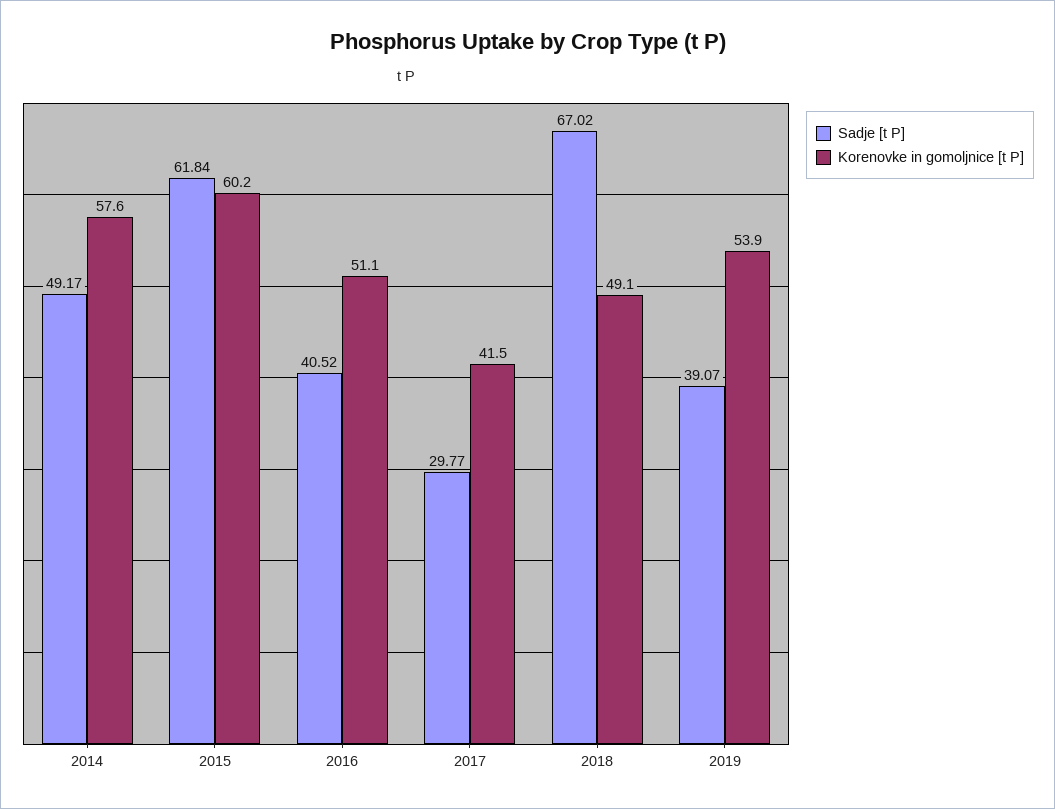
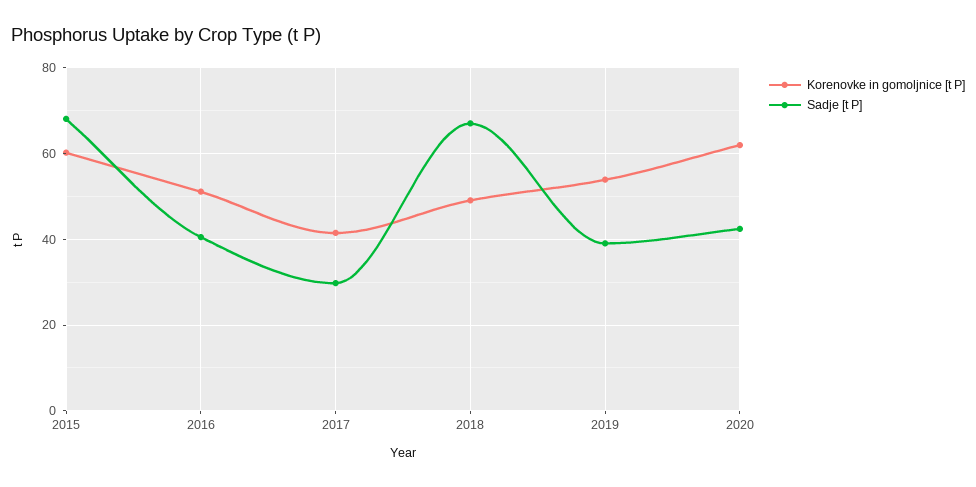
Sadje [t P], 2014: 49.17 -> none
Korenovke in gomoljnice [t P], 2014: 57.6 -> none
Sadje [t P], 2015: 61.84 -> 68
Korenovke in gomoljnice [t P], 2020: none -> 62
Sadje [t P], 2020: none -> 42

